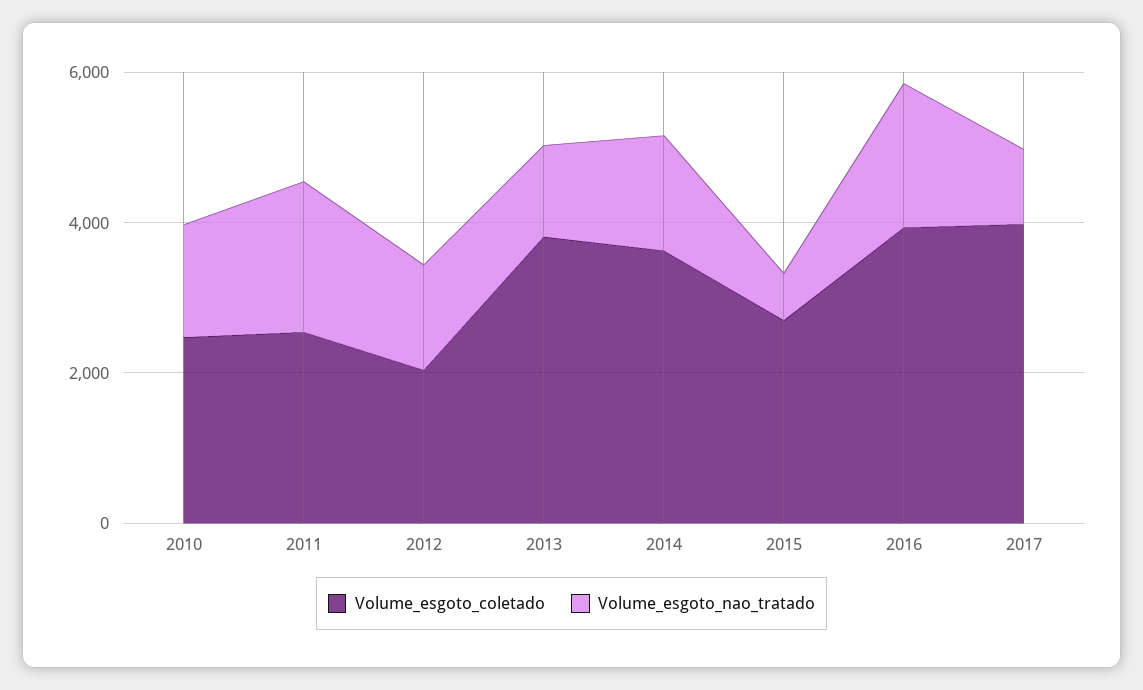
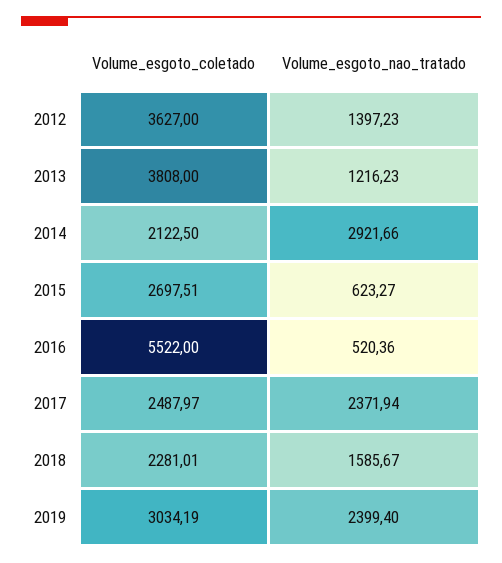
Volume_esgoto_coletado, 2010: 2500 -> none
Volume_esgoto_nao_tratado, 2010: 1500 -> none
Volume_esgoto_coletado, 2011: 2500 -> none
Volume_esgoto_nao_tratado, 2011: 2000 -> none
Volume_esgoto_coletado, 2012: 2000 -> 3627
Volume_esgoto_coletado, 2014: 3500 -> 2122.5
Volume_esgoto_nao_tratado, 2014: 1500 -> 2921.66
Volume_esgoto_coletado, 2016: 4000 -> 5522
Volume_esgoto_nao_tratado, 2016: 2000 -> 520.36
Volume_esgoto_coletado, 2017: 4000 -> 2487.97
Volume_esgoto_nao_tratado, 2017: 1000 -> 2371.94
Volume_esgoto_coletado, 2018: none -> 2281.01
Volume_esgoto_nao_tratado, 2018: none -> 1585.67
Volume_esgoto_coletado, 2019: none -> 3034.19
Volume_esgoto_nao_tratado, 2019: none -> 2399.4

